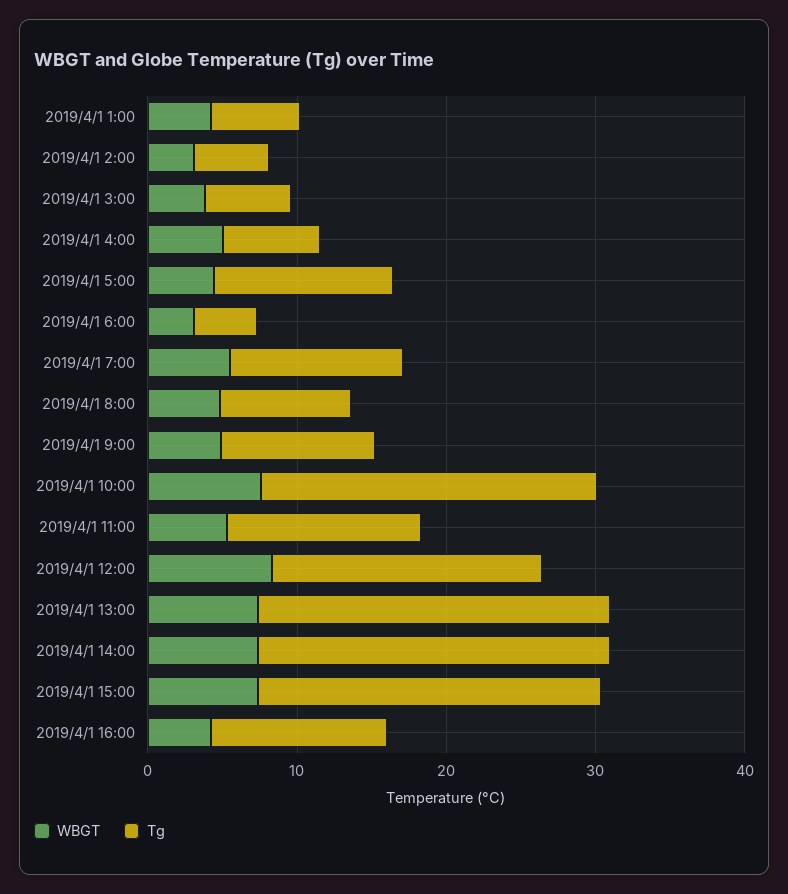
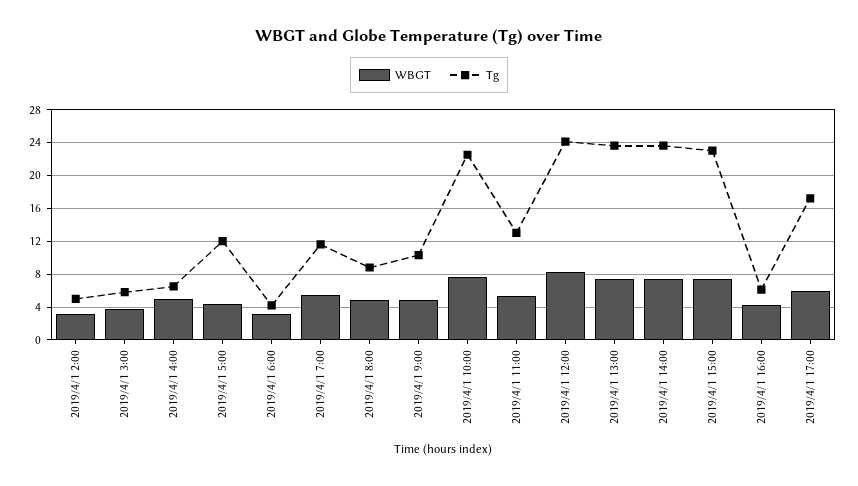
WBGT, 2019/4/1 1:00: 4 -> none
Tg, 2019/4/1 1:00: 6 -> none
Tg, 2019/4/1 12:00: 18 -> 24
Tg, 2019/4/1 16:00: 12 -> 6
WBGT, 2019/4/1 17:00: none -> 6
Tg, 2019/4/1 17:00: none -> 17

